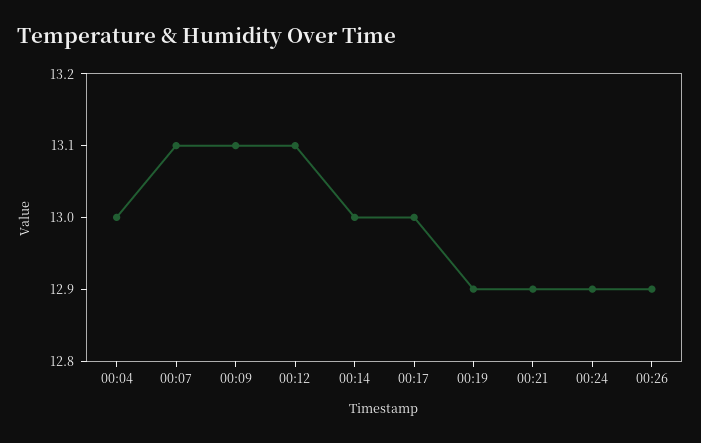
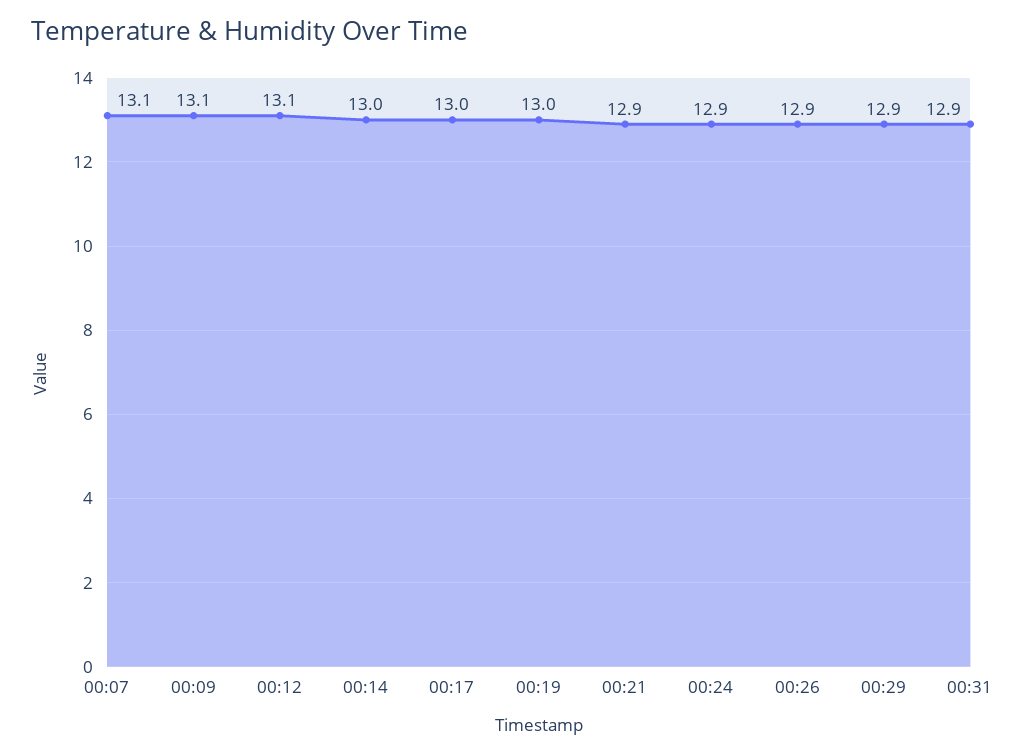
00:04: 13 -> none
00:19: 12.9 -> 13
00:29: none -> 12.9
00:31: none -> 12.9

